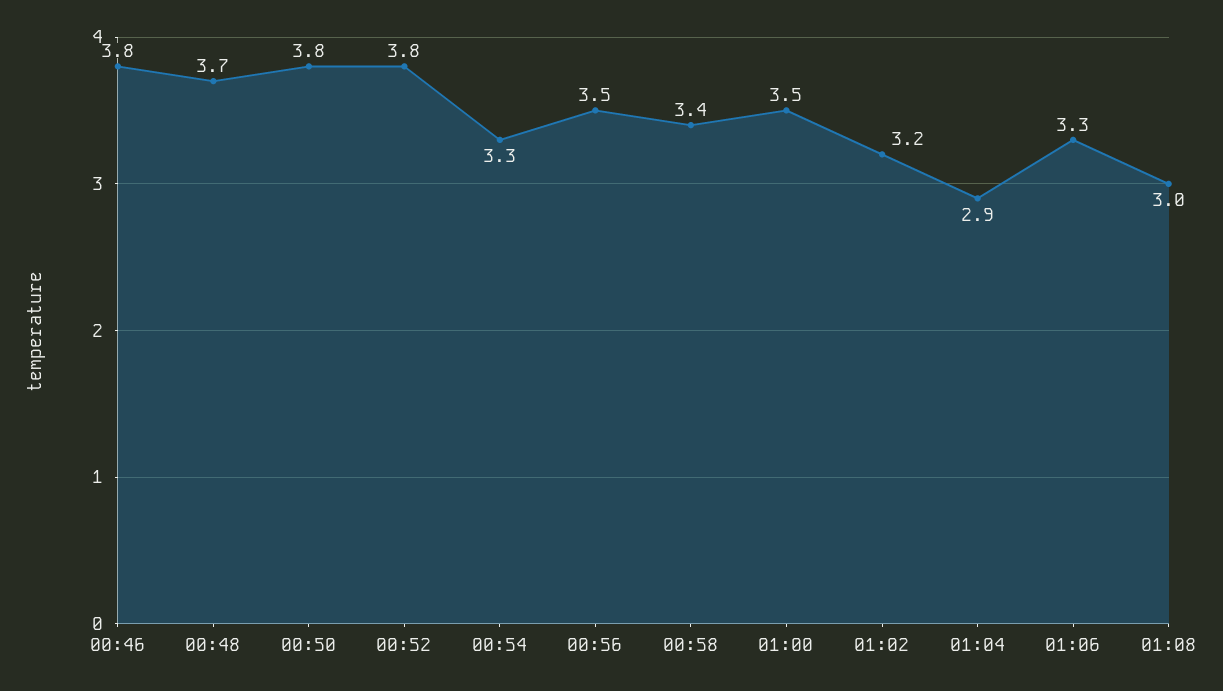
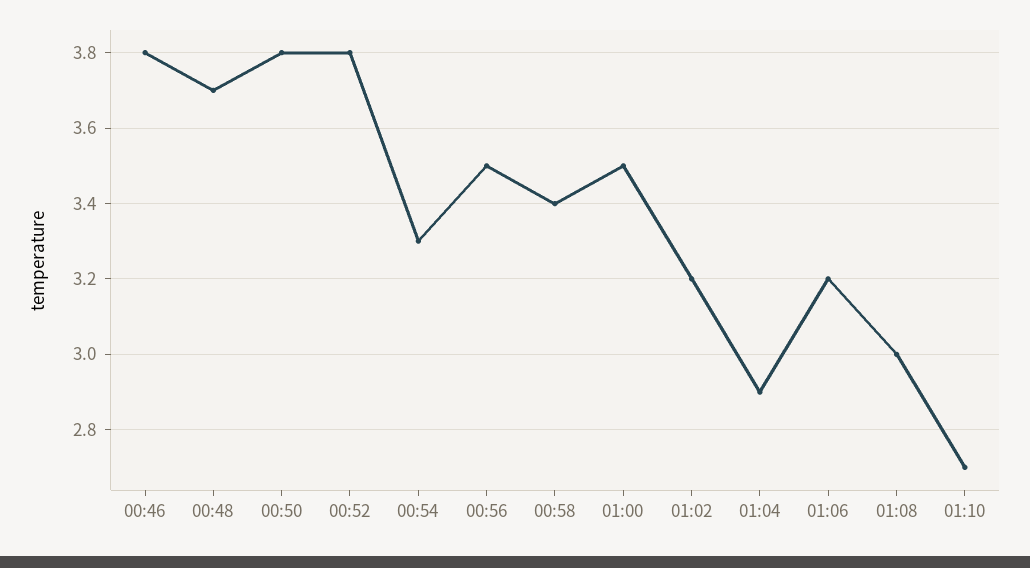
01:06: 3.3 -> 3.2
01:10: none -> 2.7

